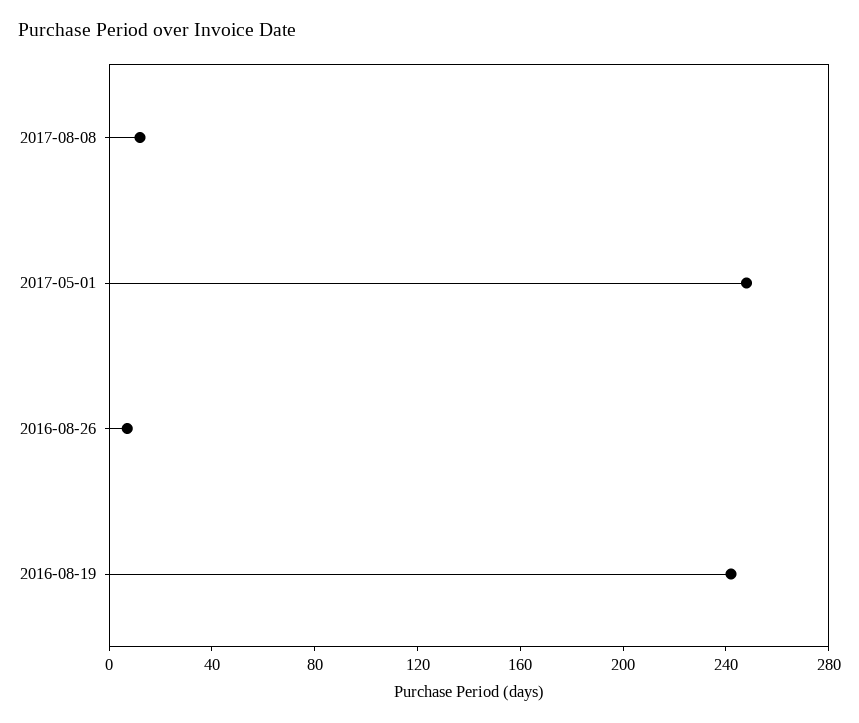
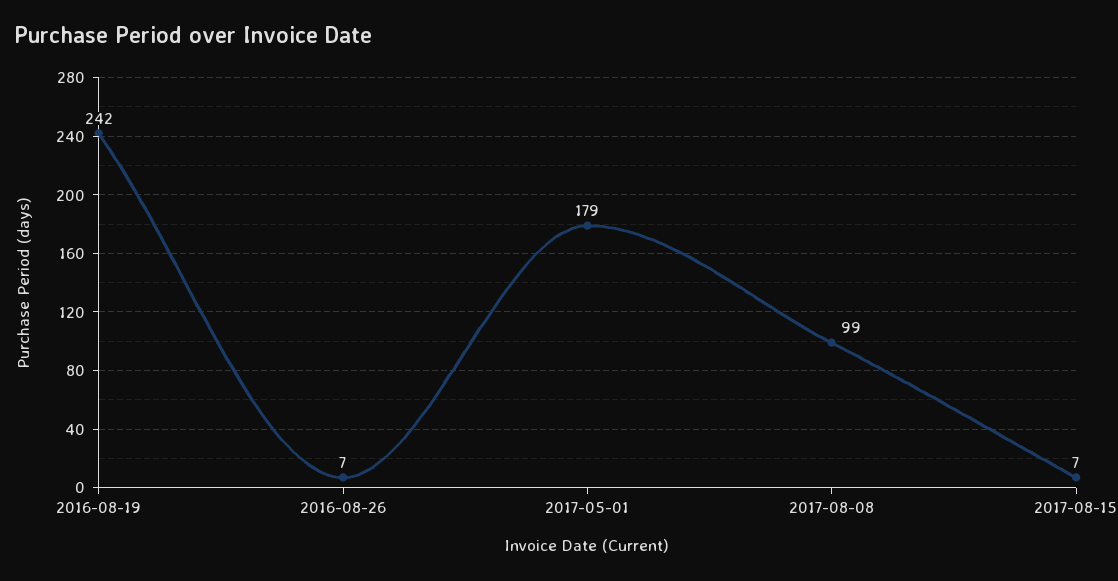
2017-08-08: 10 -> 99
2017-05-01: 250 -> 179
2017-08-15: none -> 7

